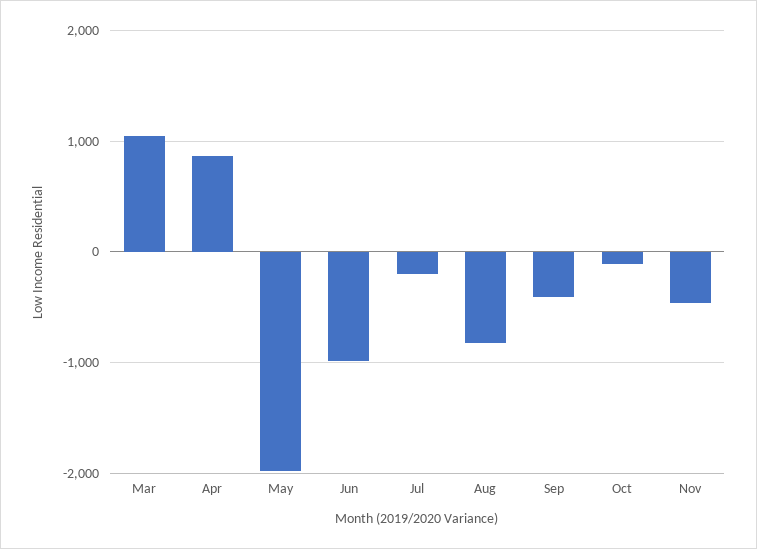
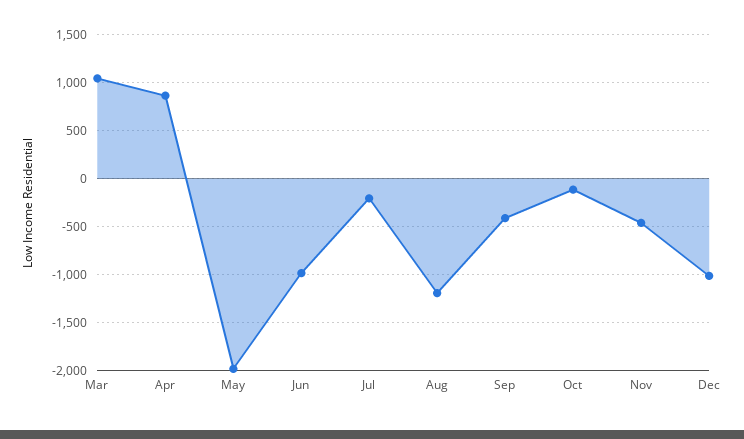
Aug: -800 -> -1200
Dec: none -> -1000

